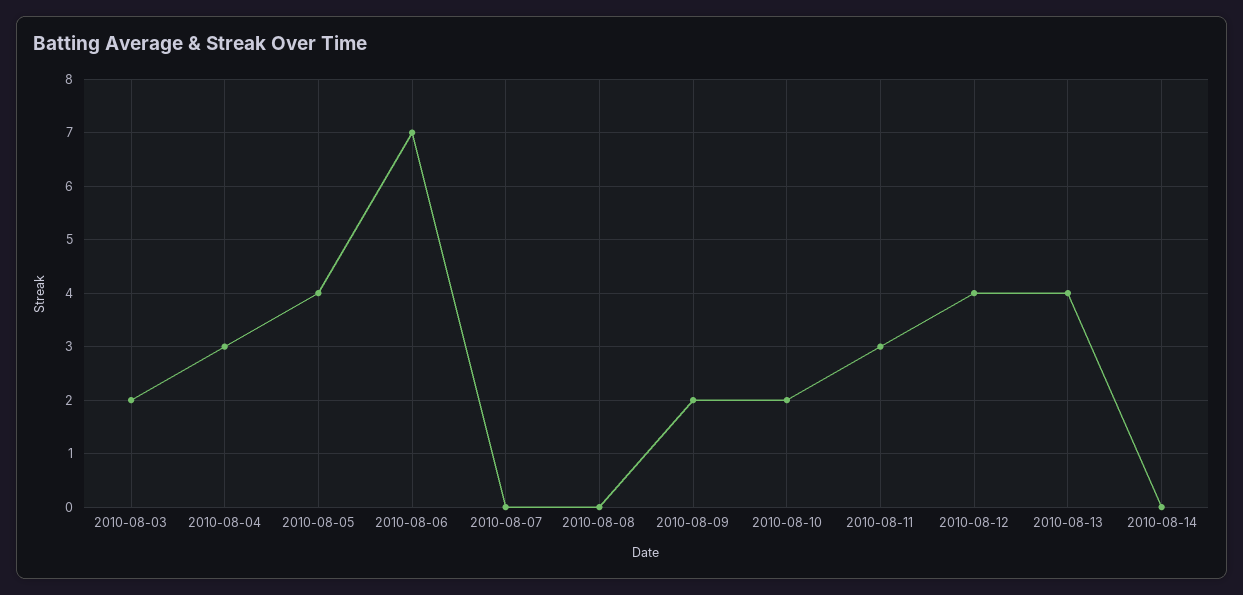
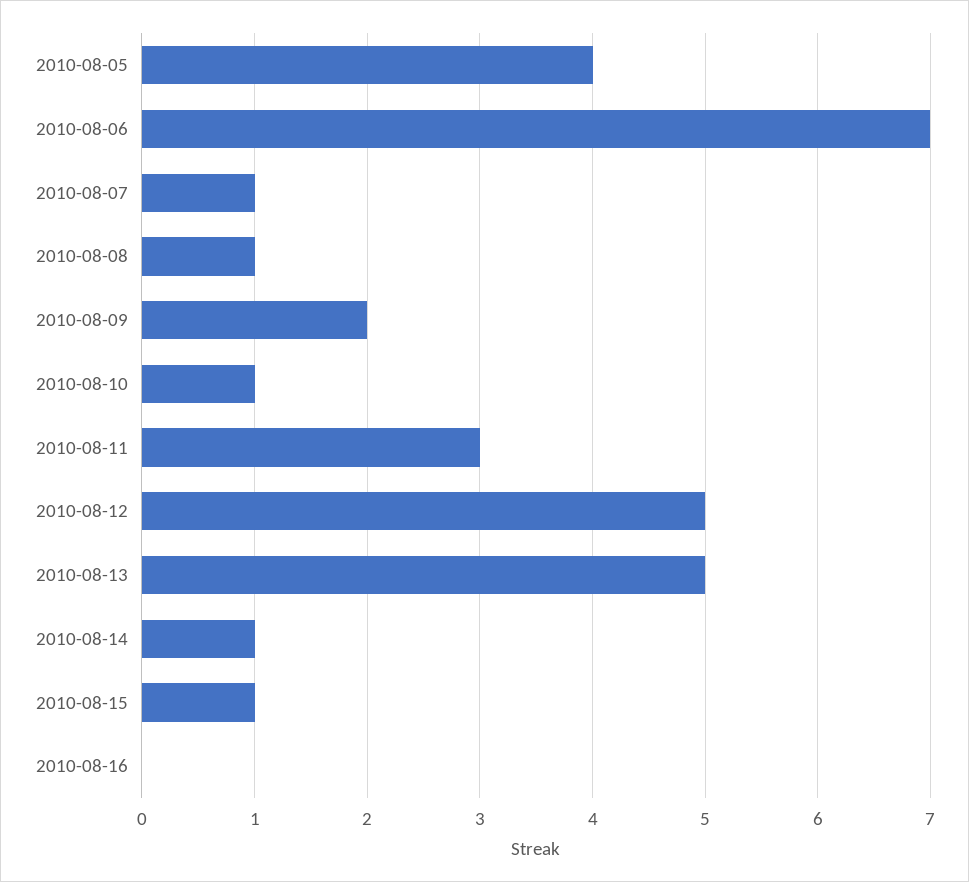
2010-08-03: 2 -> none
2010-08-04: 3 -> none
2010-08-07: 0 -> 1
2010-08-08: 0 -> 1
2010-08-10: 2 -> 1
2010-08-12: 4 -> 5
2010-08-13: 4 -> 5
2010-08-14: 0 -> 1
2010-08-15: none -> 1
2010-08-16: none -> 0

